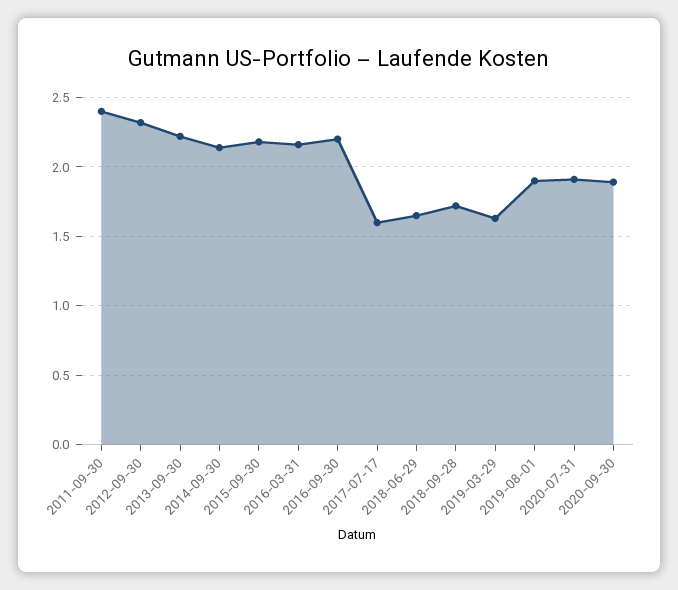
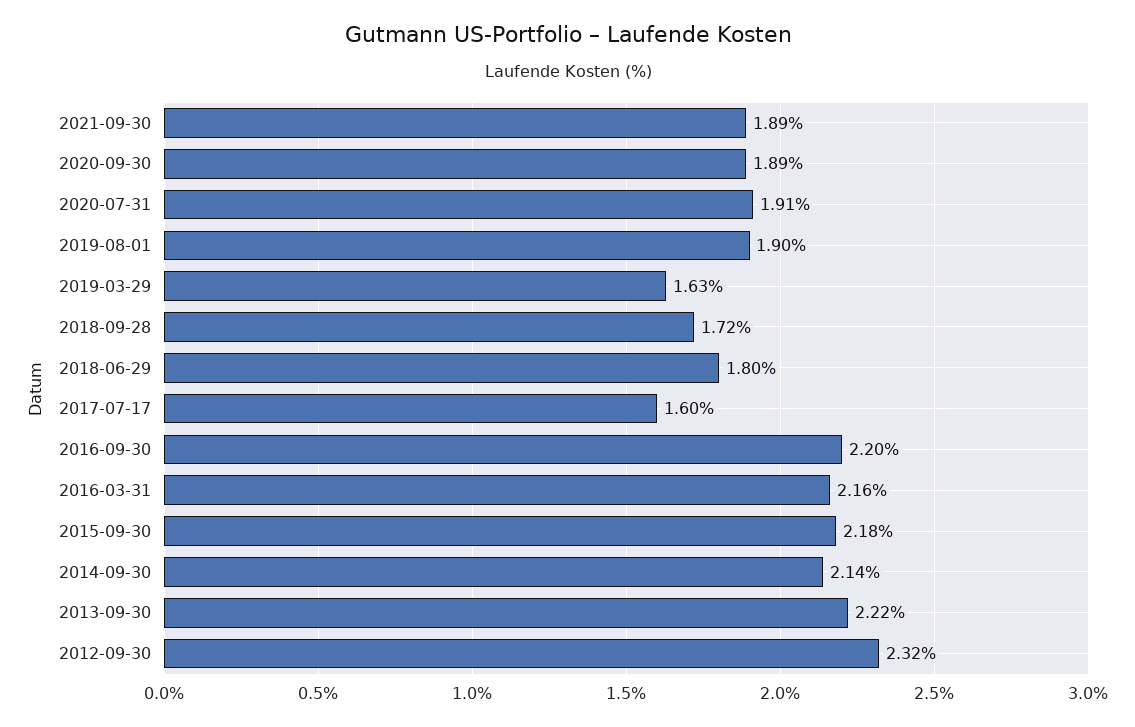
2011-09-30: 2.4 -> none
2018-06-29: 1.65 -> 1.8
2021-09-30: none -> 1.89

